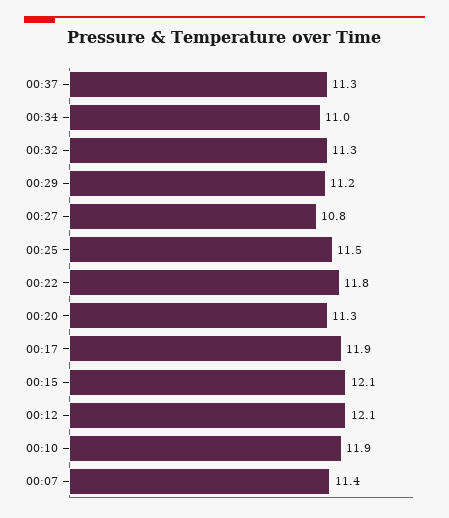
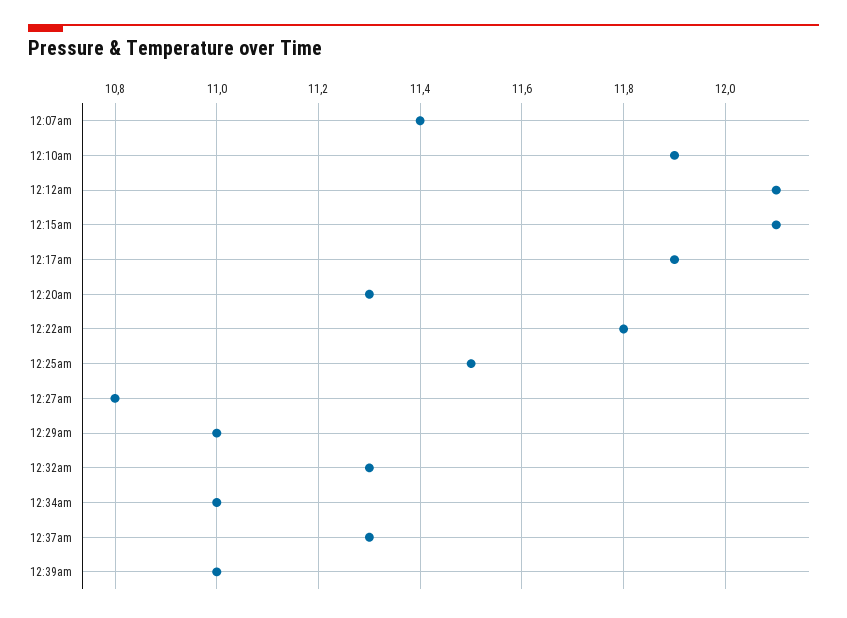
00:29: 11.2 -> 11
12:39am: none -> 11

